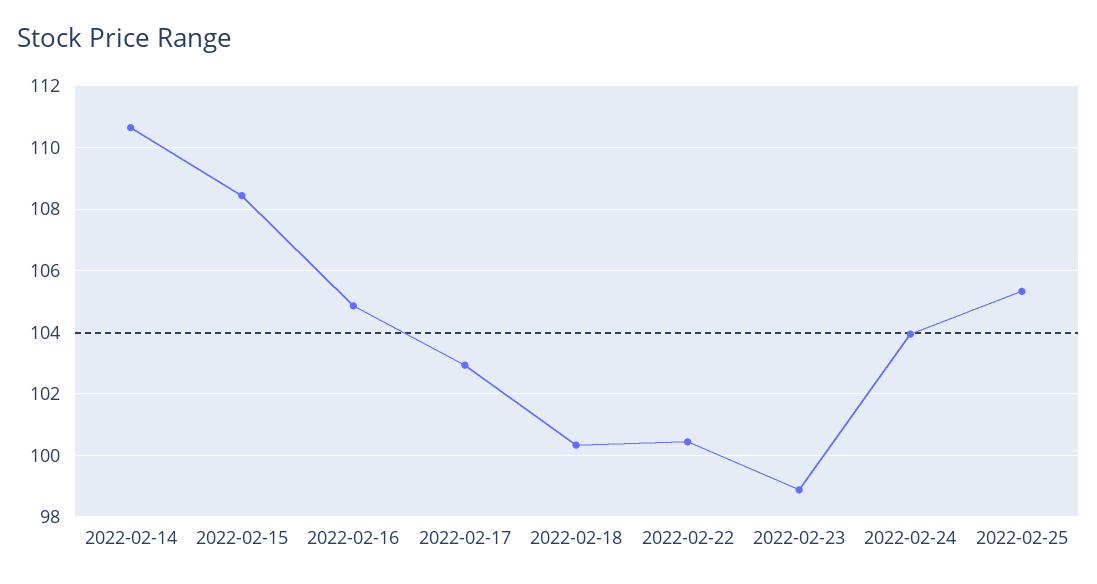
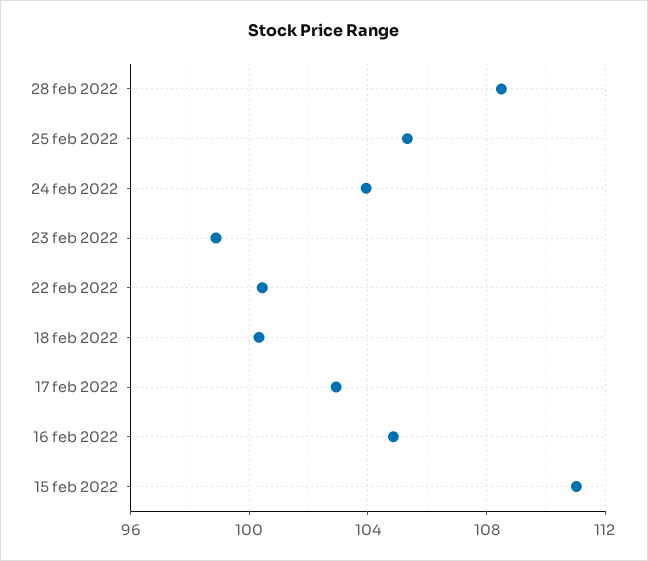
2022-02-14: 110.6 -> none
2022-02-15: 108.4 -> 111
28 feb 2022: none -> 108.5

